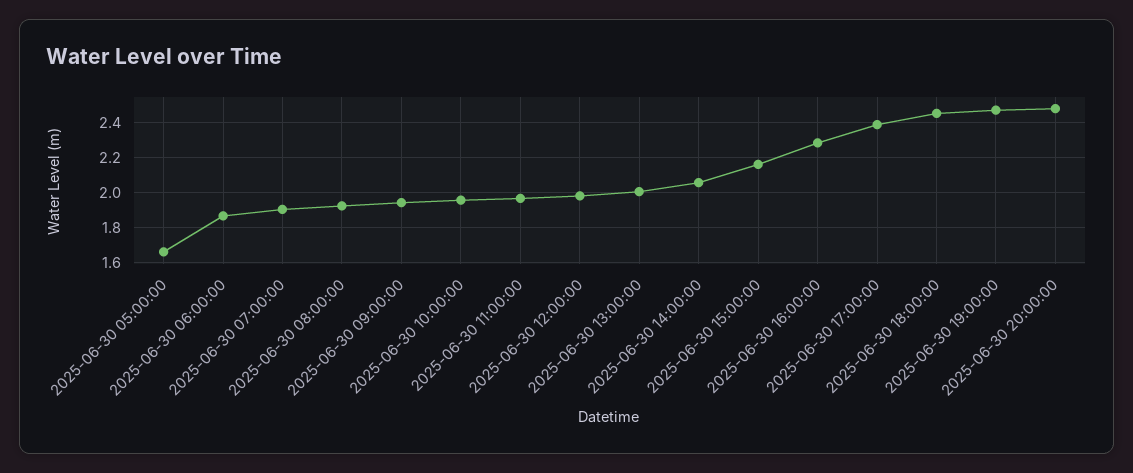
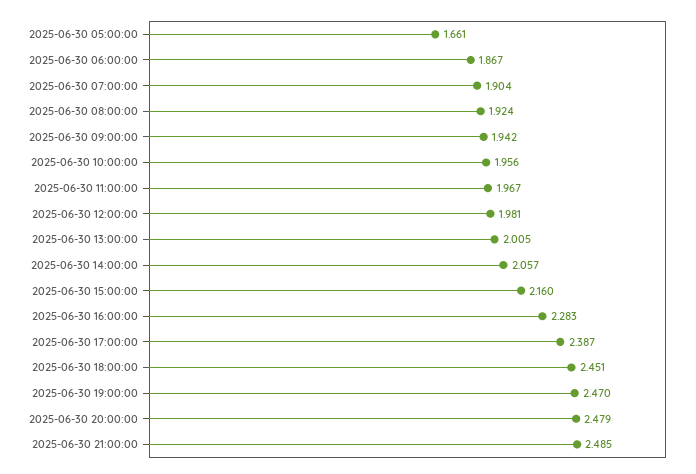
2025-06-30 21:00:00: none -> 2.485

